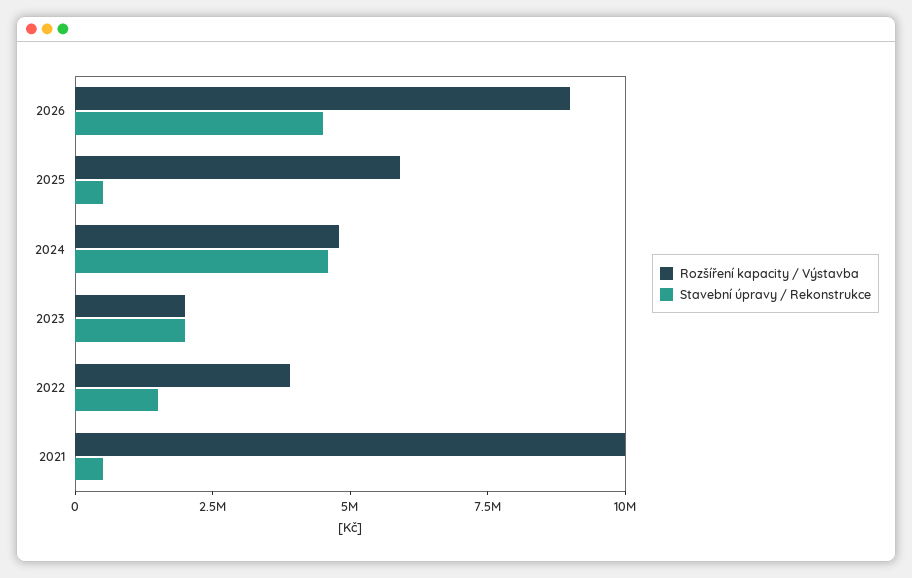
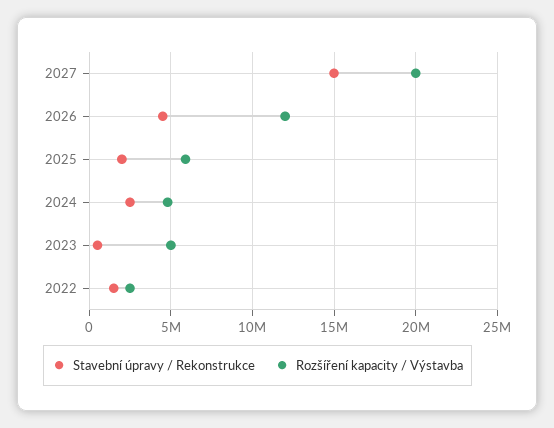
Rozšíření kapacity / Výstavba, 2026: 9000000 -> 12000000
Stavební úpravy / Rekonstrukce, 2025: 500000 -> 2000000
Stavební úpravy / Rekonstrukce, 2024: 4500000 -> 2500000
Rozšíření kapacity / Výstavba, 2023: 2000000 -> 5000000
Stavební úpravy / Rekonstrukce, 2023: 2000000 -> 500000
Rozšíření kapacity / Výstavba, 2022: 4000000 -> 2500000
Rozšíření kapacity / Výstavba, 2021: 10000000 -> none
Stavební úpravy / Rekonstrukce, 2021: 500000 -> none
Stavební úpravy / Rekonstrukce, 2027: none -> 15000000
Rozšíření kapacity / Výstavba, 2027: none -> 20000000

